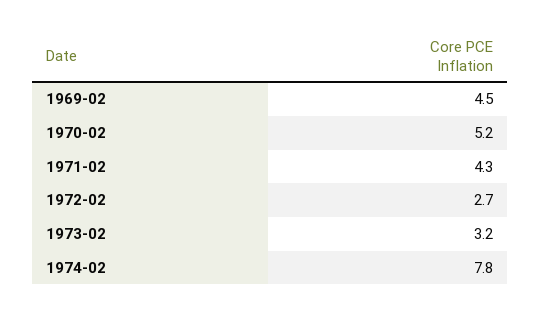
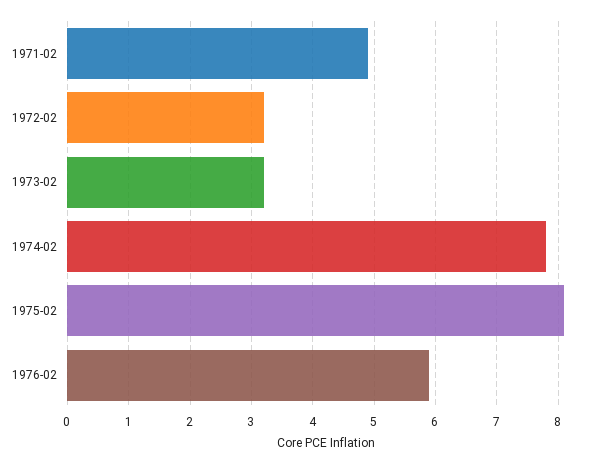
1969-02: 4.5 -> none
1970-02: 5.2 -> none
1971-02: 4.3 -> 4.9
1972-02: 2.7 -> 3.2
1975-02: none -> 8.1
1976-02: none -> 5.9

